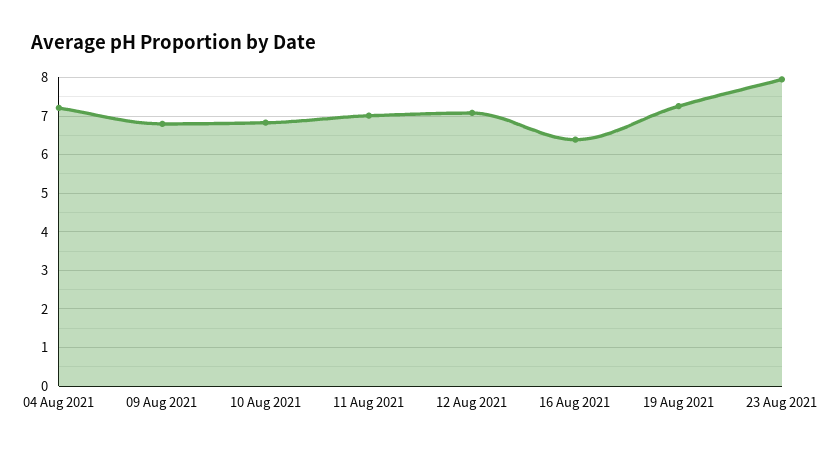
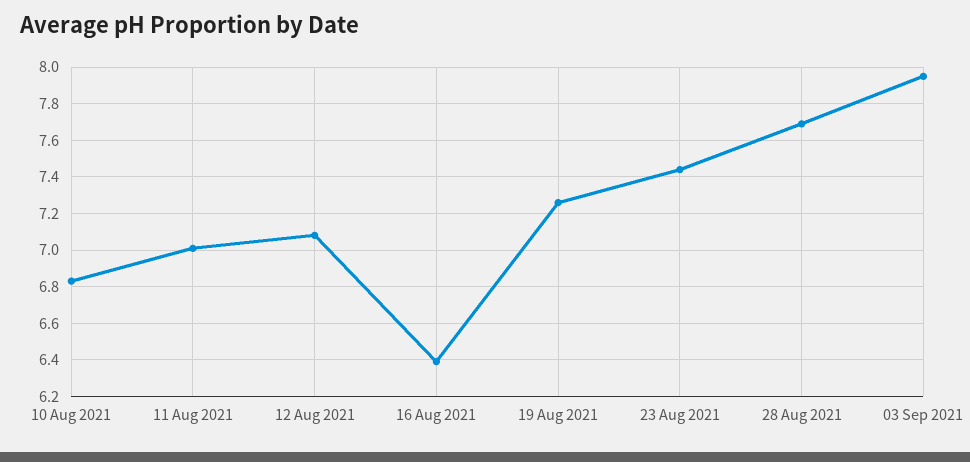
04 Aug 2021: 7.2 -> none
09 Aug 2021: 6.8 -> none
23 Aug 2021: 8 -> 7.45
28 Aug 2021: none -> 7.7
03 Sep 2021: none -> 7.95

